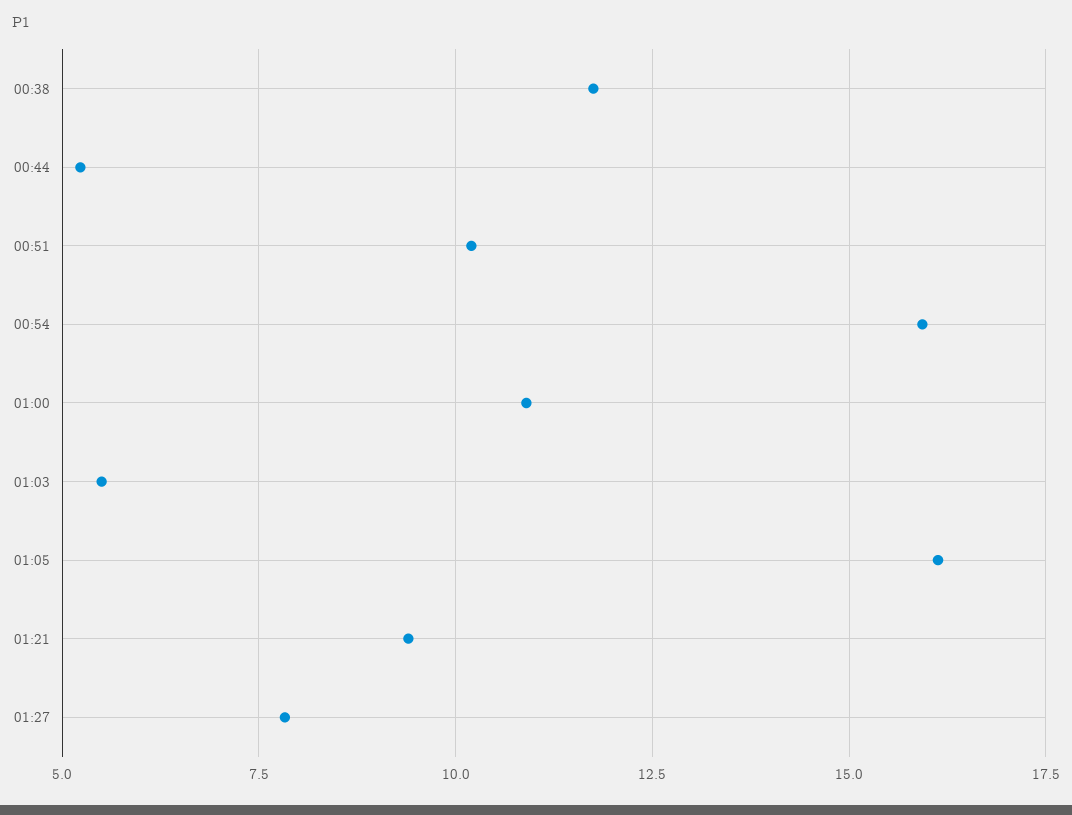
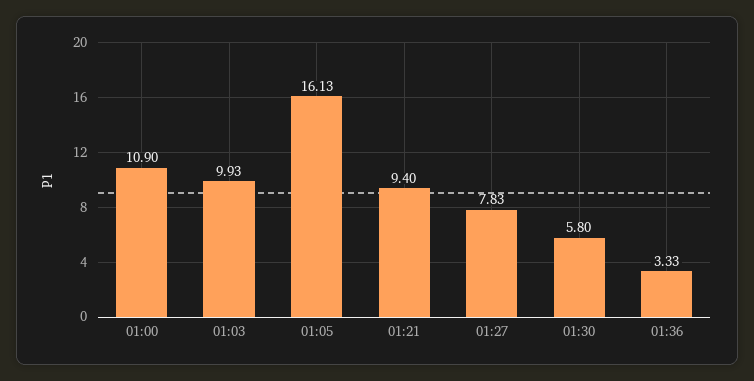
00:38: 11.75 -> none
00:44: 5.25 -> none
00:51: 10.25 -> none
00:54: 16 -> none
01:03: 5.5 -> 9.93
01:30: none -> 5.8
01:36: none -> 3.33

